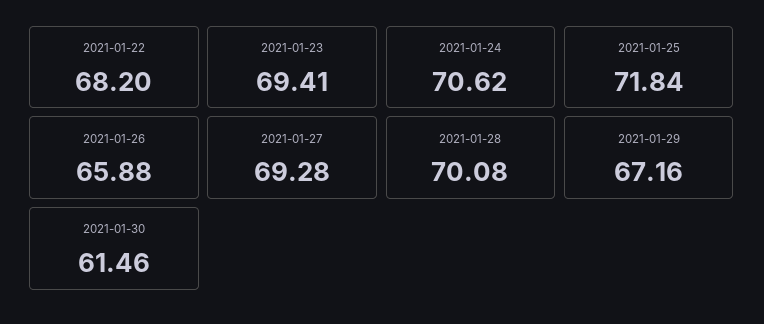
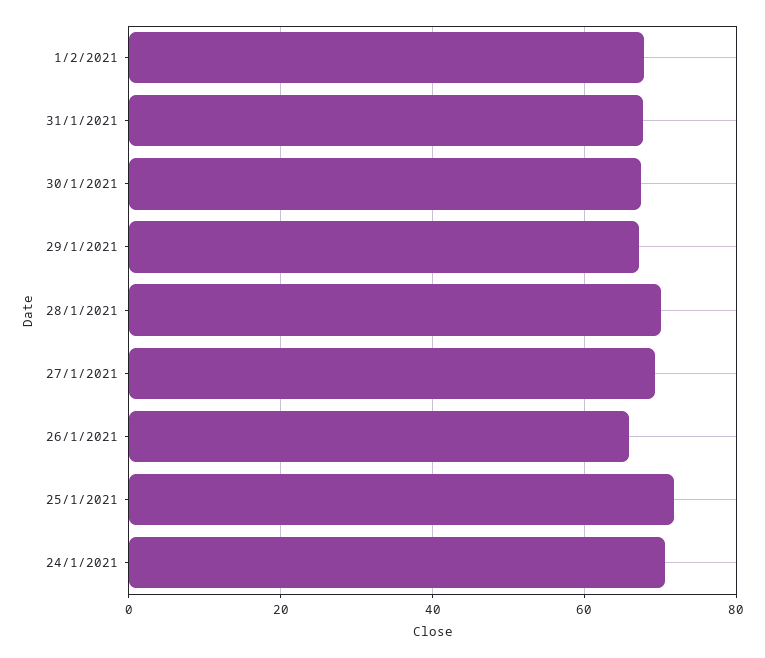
2021-01-22: 68.2 -> none
2021-01-23: 69.41 -> none
2021-01-30: 61.46 -> 68
1/2/2021: none -> 68
31/1/2021: none -> 68

